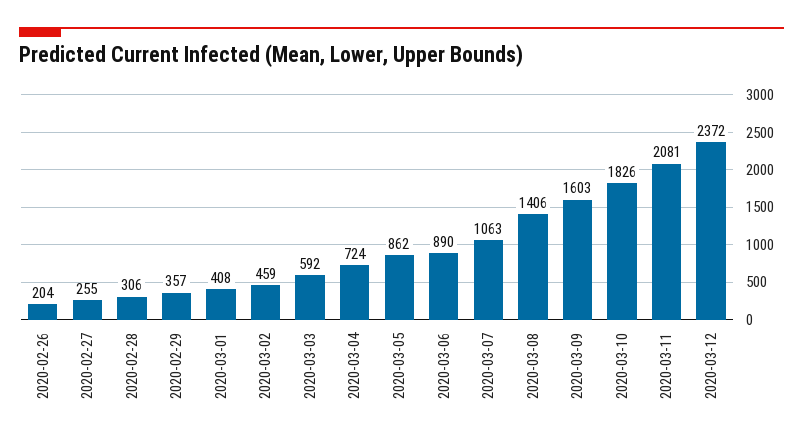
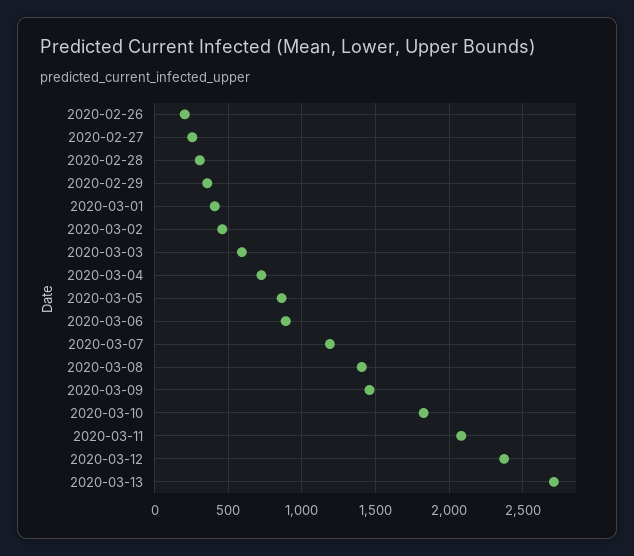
2020-03-07: 1063 -> 1200
2020-03-09: 1603 -> 1450
2020-03-13: none -> 2700

